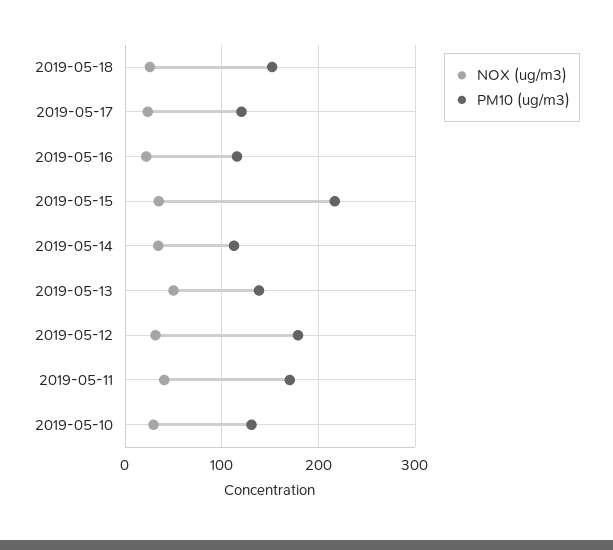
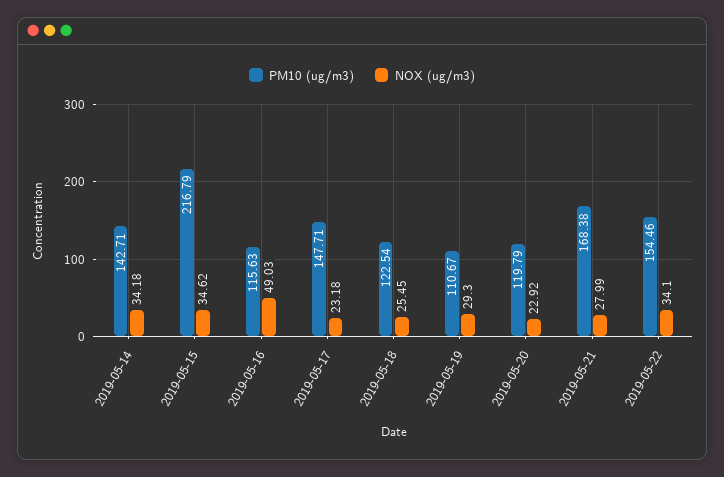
PM10 (ug/m3), 2019-05-18: 150 -> 122.54
PM10 (ug/m3), 2019-05-17: 120 -> 147.71
NOX (ug/m3), 2019-05-16: 20 -> 49.03
PM10 (ug/m3), 2019-05-14: 110 -> 142.71
NOX (ug/m3), 2019-05-13: 50 -> none
PM10 (ug/m3), 2019-05-13: 140 -> none
NOX (ug/m3), 2019-05-12: 30 -> none
PM10 (ug/m3), 2019-05-12: 180 -> none
NOX (ug/m3), 2019-05-11: 40 -> none
PM10 (ug/m3), 2019-05-11: 170 -> none
NOX (ug/m3), 2019-05-10: 30 -> none
PM10 (ug/m3), 2019-05-10: 130 -> none
PM10 (ug/m3), 2019-05-19: none -> 110.67
NOX (ug/m3), 2019-05-19: none -> 29.3
PM10 (ug/m3), 2019-05-20: none -> 119.79
NOX (ug/m3), 2019-05-20: none -> 22.92
PM10 (ug/m3), 2019-05-21: none -> 168.38
NOX (ug/m3), 2019-05-21: none -> 27.99
PM10 (ug/m3), 2019-05-22: none -> 154.46
NOX (ug/m3), 2019-05-22: none -> 34.1

